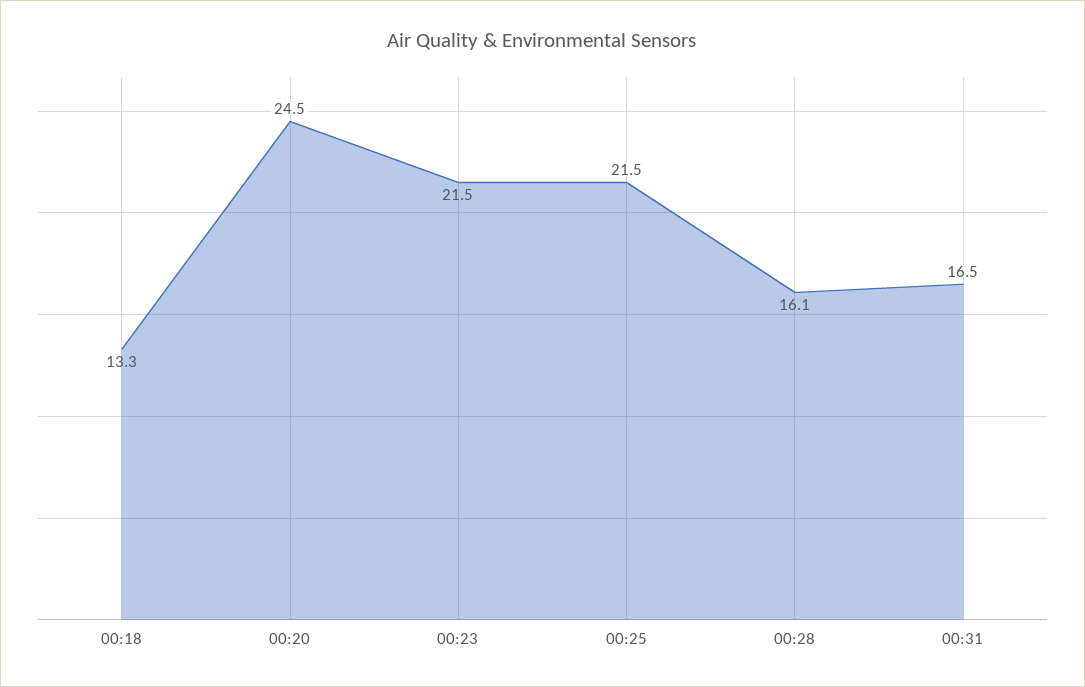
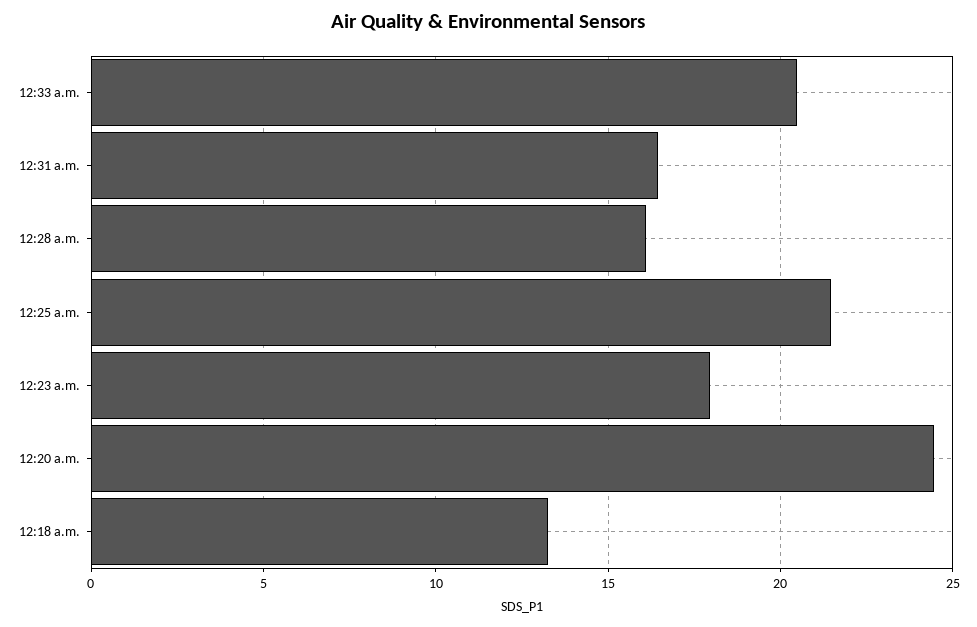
00:23: 21.5 -> 18
12:33 a.m.: none -> 20.5

